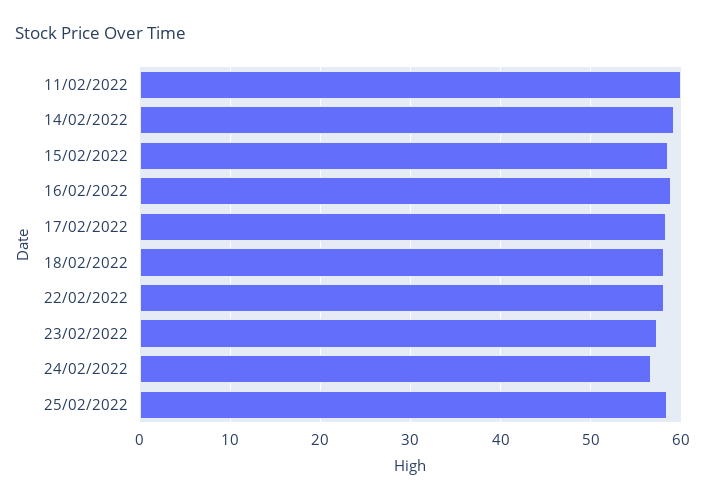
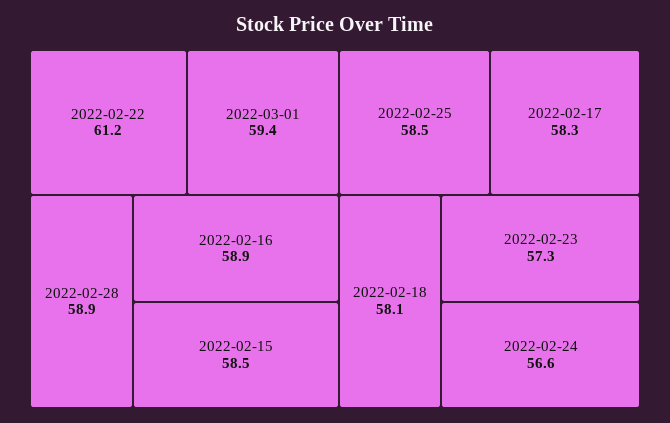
11/02/2022: 60 -> none
14/02/2022: 59 -> none
22/02/2022: 58 -> 61.2
2022-03-01: none -> 59.4
2022-02-28: none -> 58.9

